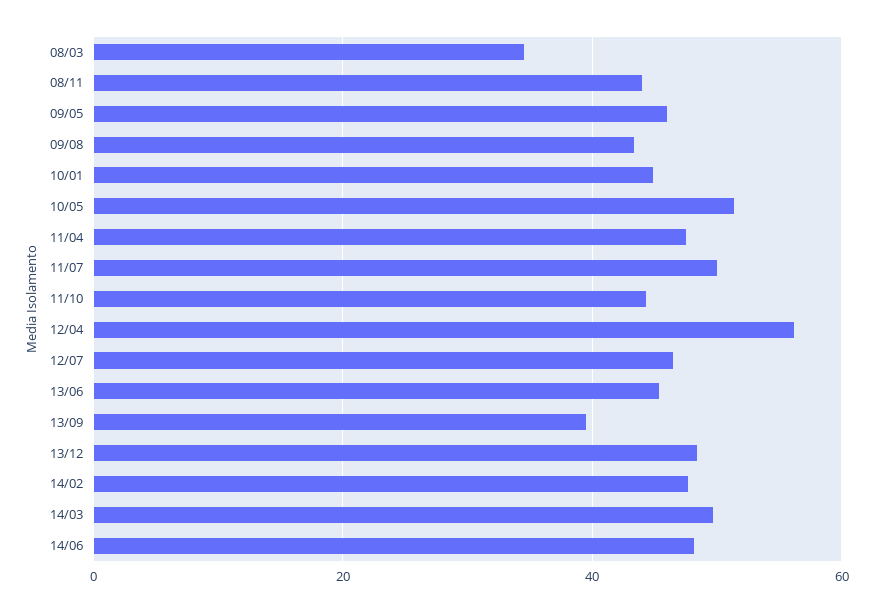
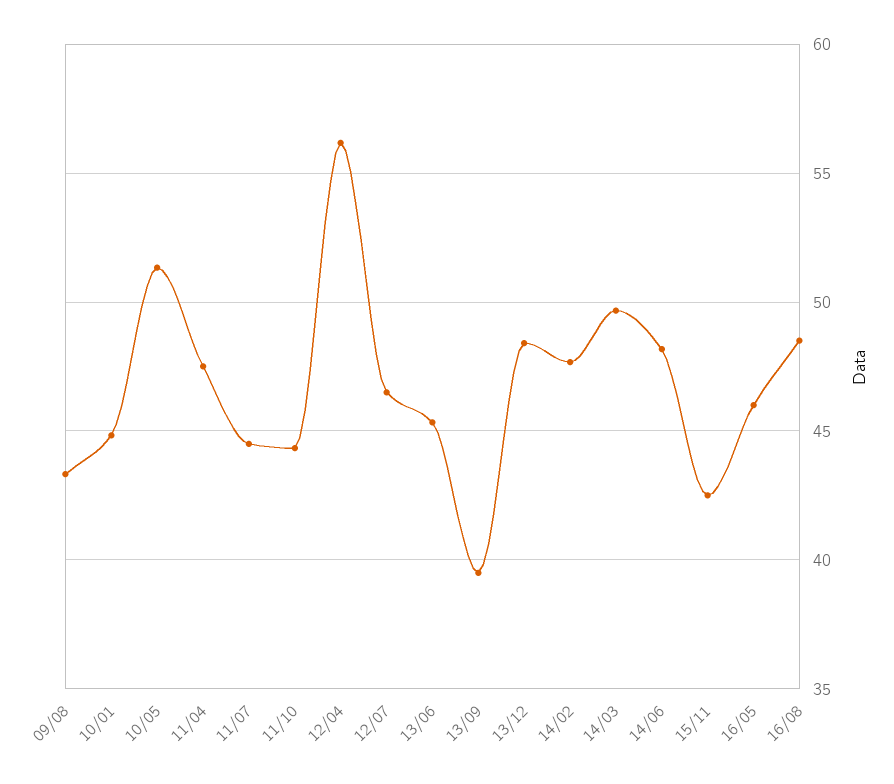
08/03: 34 -> none
08/11: 44 -> none
09/05: 46 -> none
11/07: 50 -> 44.5
15/11: none -> 42.5
16/05: none -> 46
16/08: none -> 48.5

